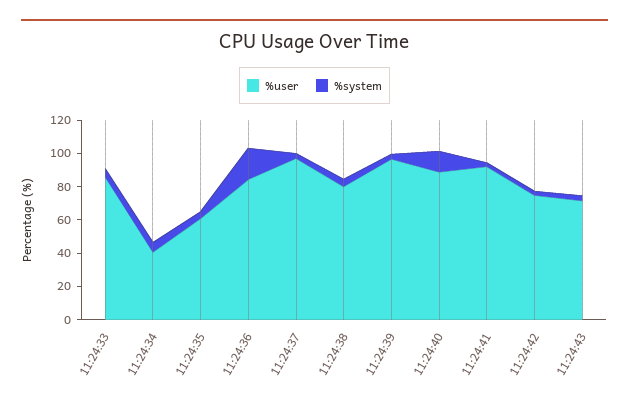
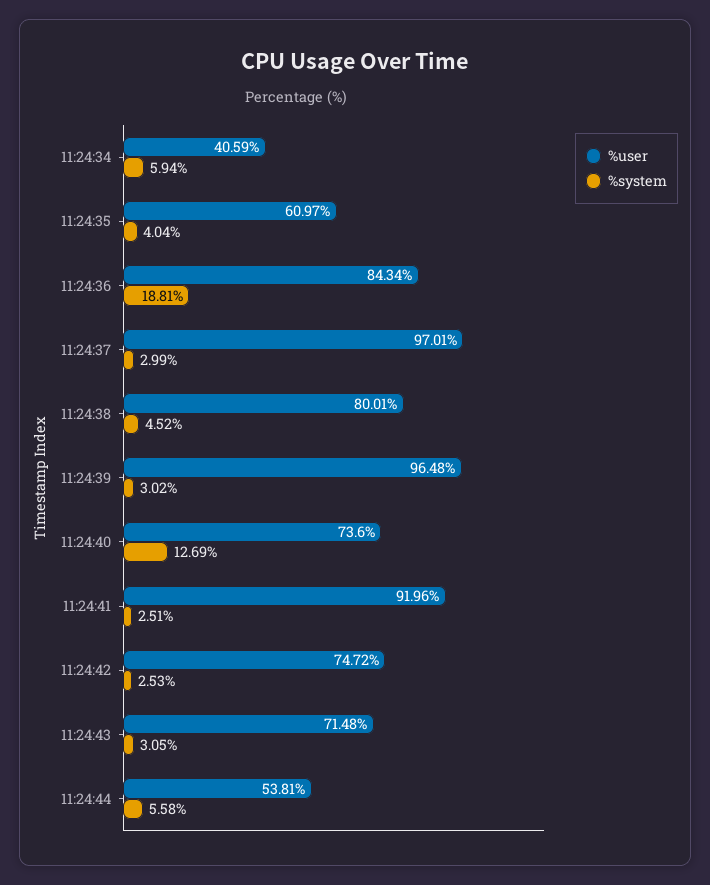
%user, 11:24:33: 85 -> none
%system, 11:24:33: 5 -> none
%user, 11:24:40: 90 -> 73.6
%user, 11:24:44: none -> 53.81
%system, 11:24:44: none -> 5.58

